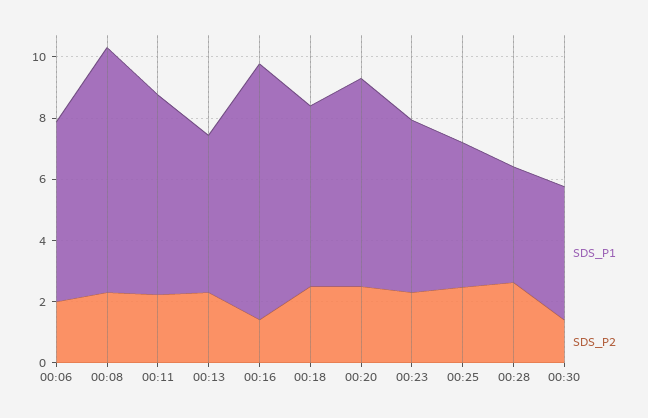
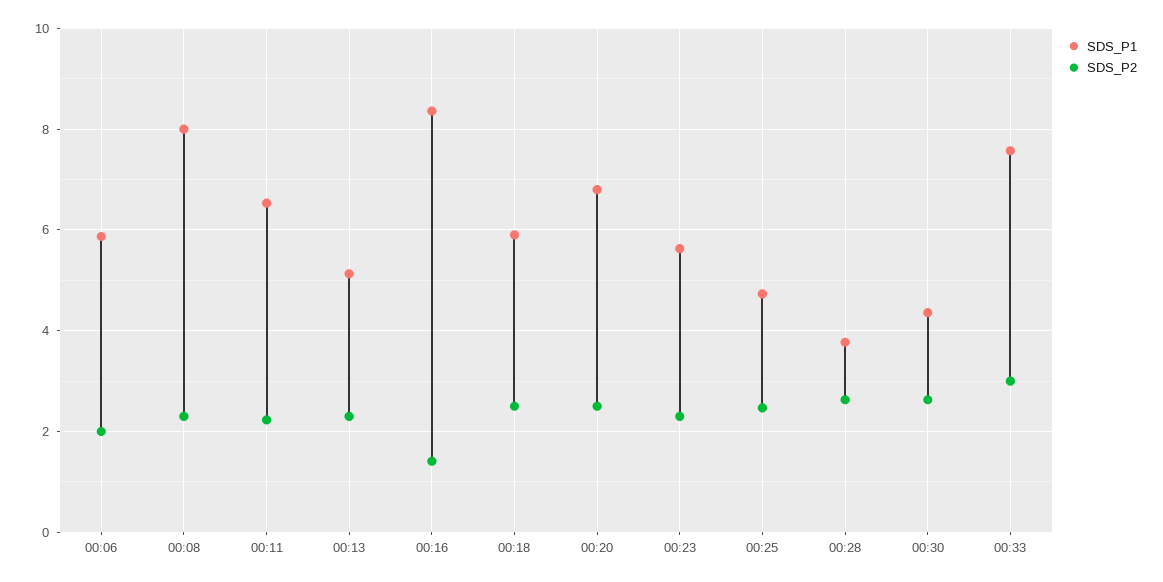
SDS_P2, 00:30: 1.5 -> 2.6
SDS_P1, 00:33: none -> 7.6
SDS_P2, 00:33: none -> 3

